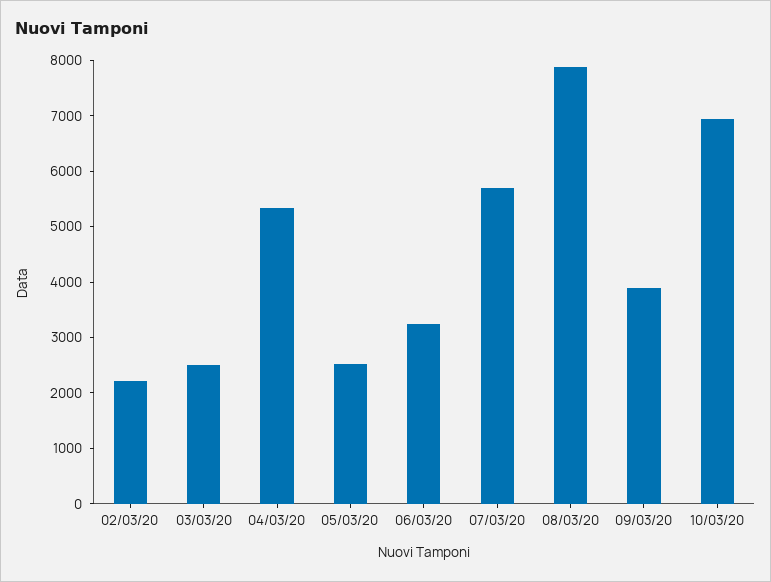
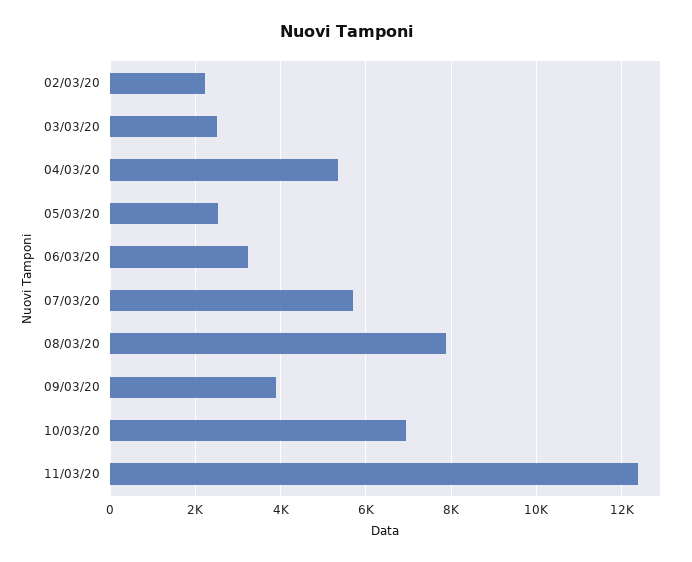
11/03/20: none -> 12400

